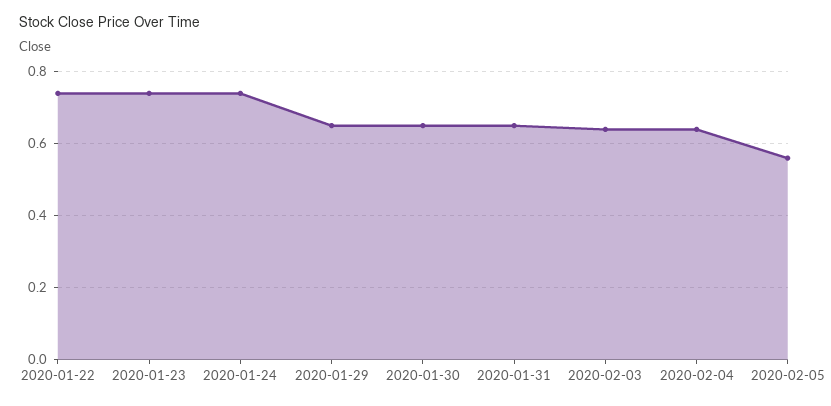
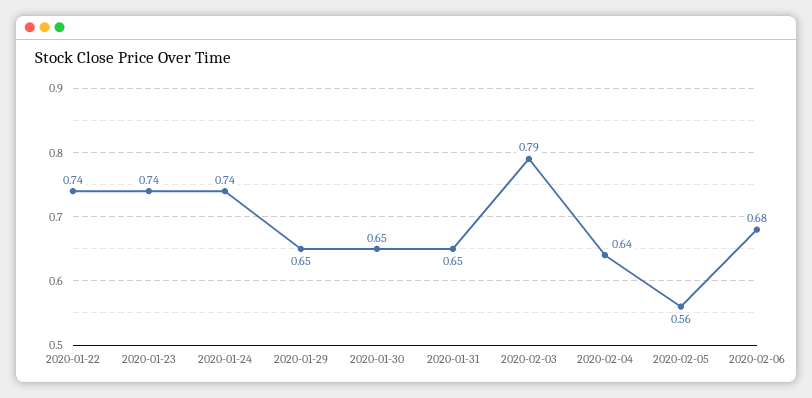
2020-02-03: 0.65 -> 0.79
2020-02-06: none -> 0.68

